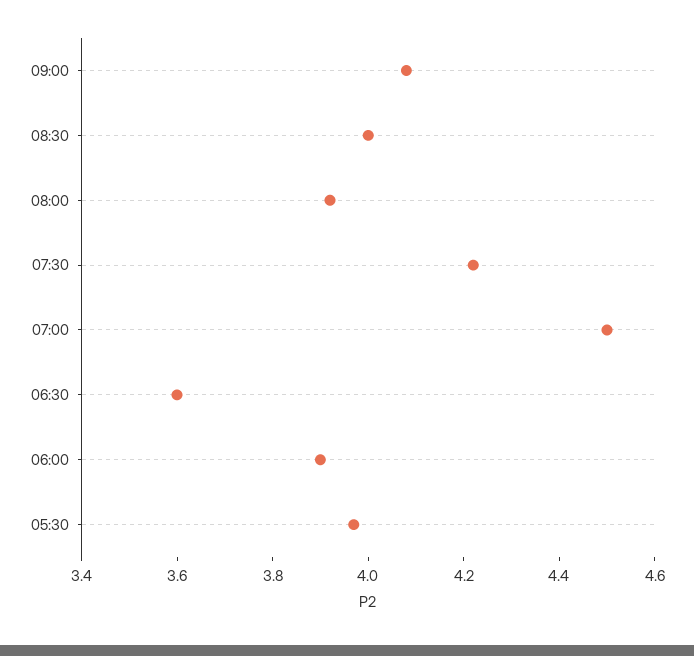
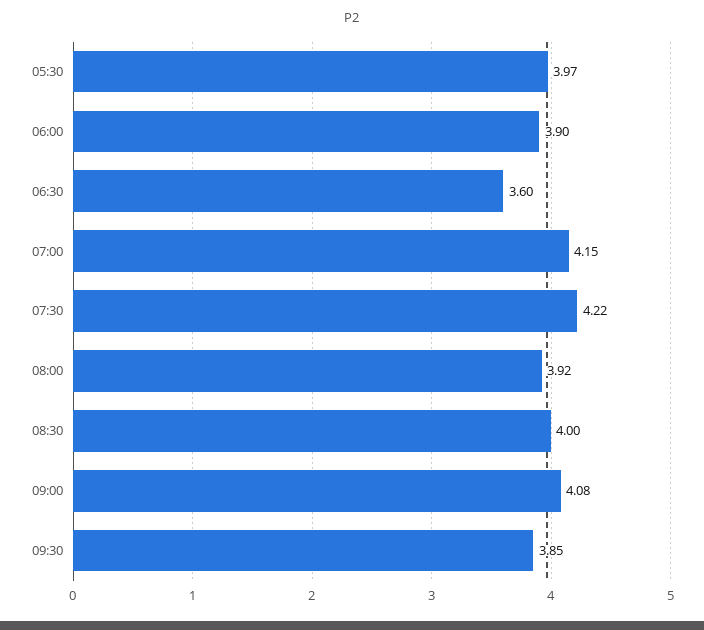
07:00: 4.5 -> 4.15
09:30: none -> 3.85

